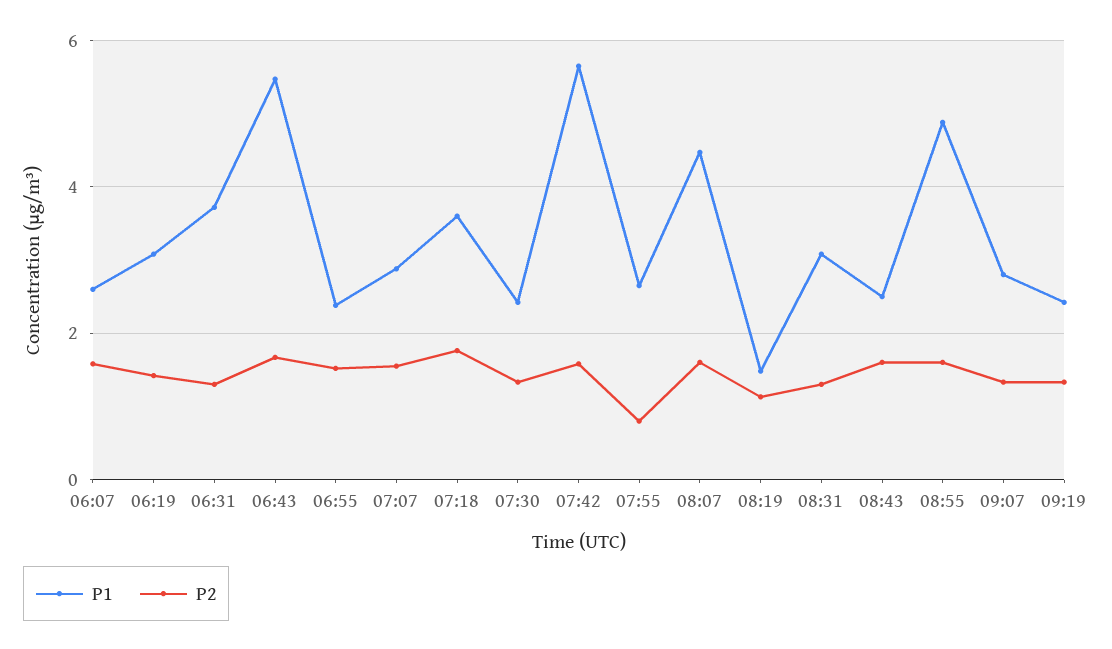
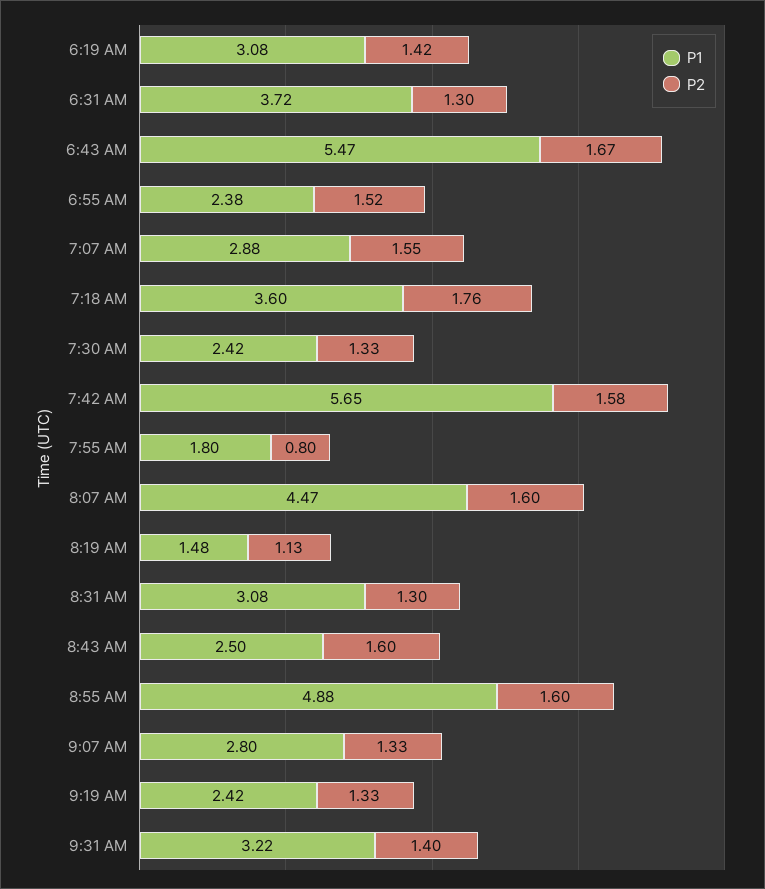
P1, 06:07: 2.6 -> none
P2, 06:07: 1.6 -> none
P1, 07:55: 2.6 -> 1.8
P1, 9:31 AM: none -> 3.22
P2, 9:31 AM: none -> 1.4

